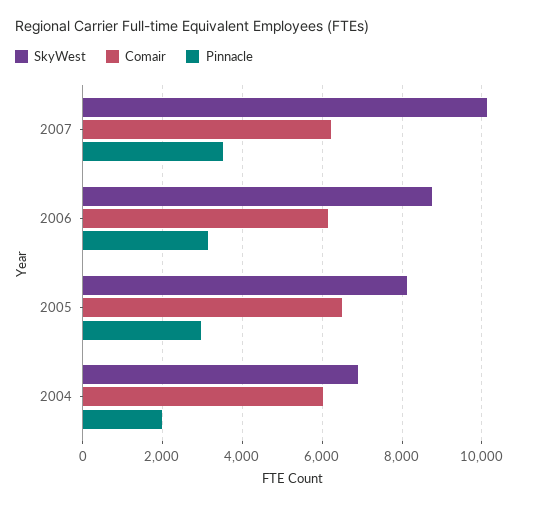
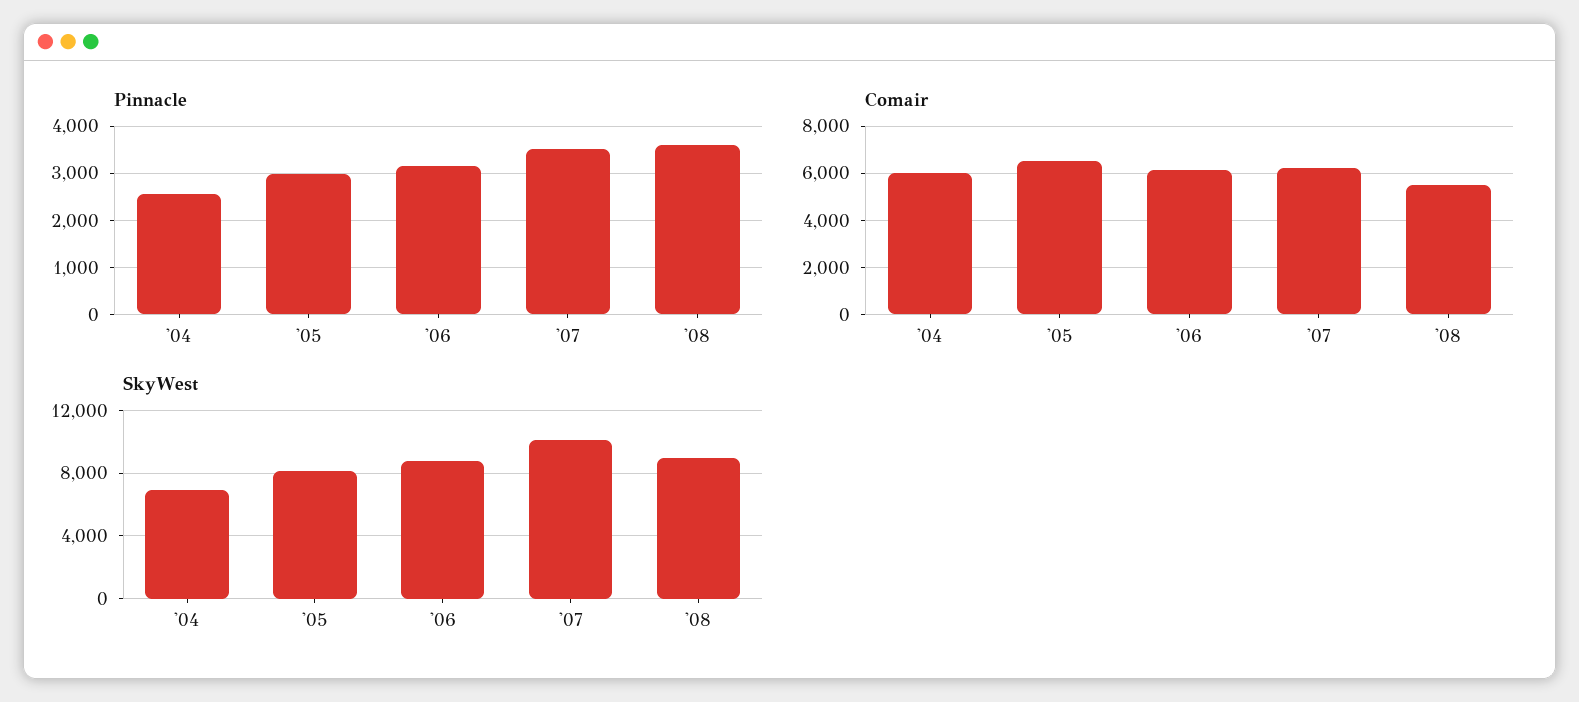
Pinnacle, 2004: 2000 -> 2600
Pinnacle, '08: none -> 3600
Comair, '08: none -> 5500
SkyWest, '08: none -> 9000

